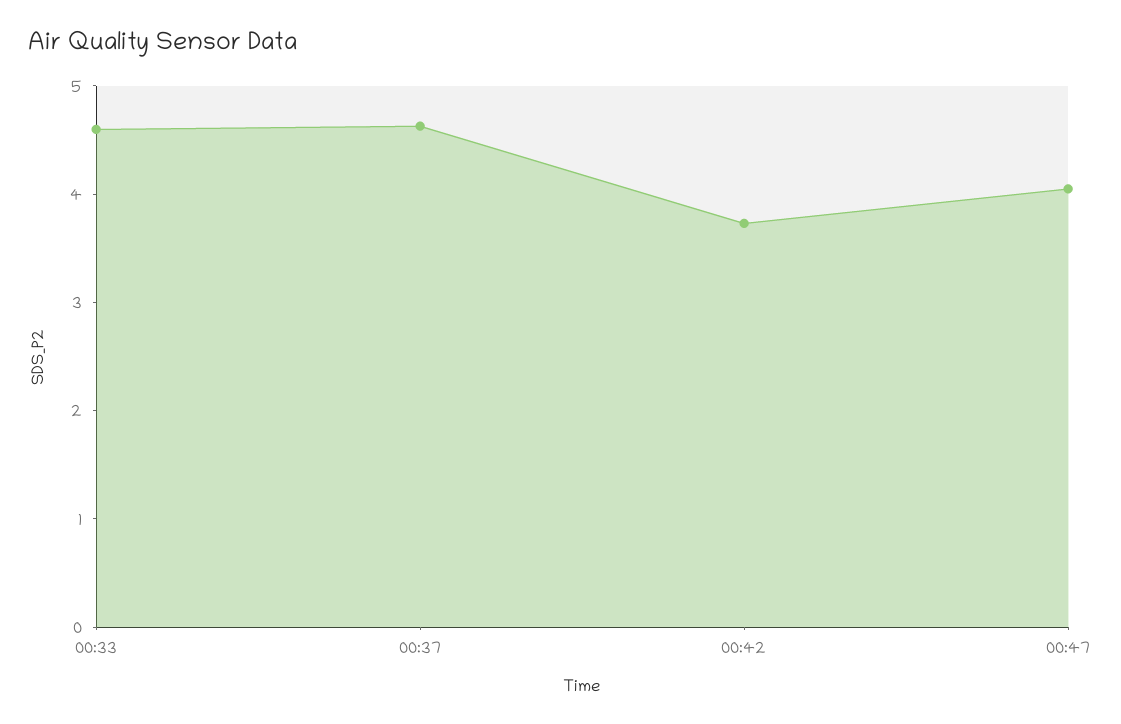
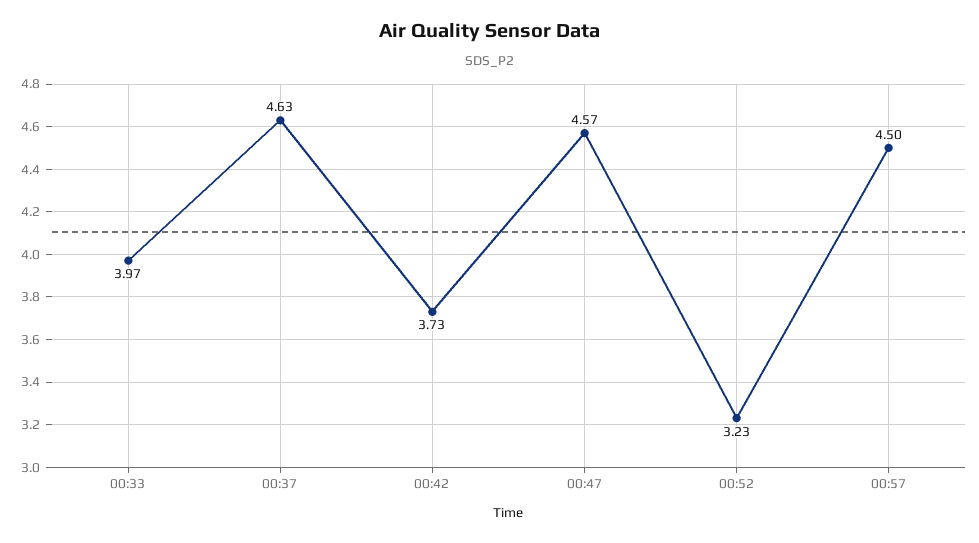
00:33: 4.6 -> 3.97
00:47: 4 -> 4.57
00:52: none -> 3.23
00:57: none -> 4.5

